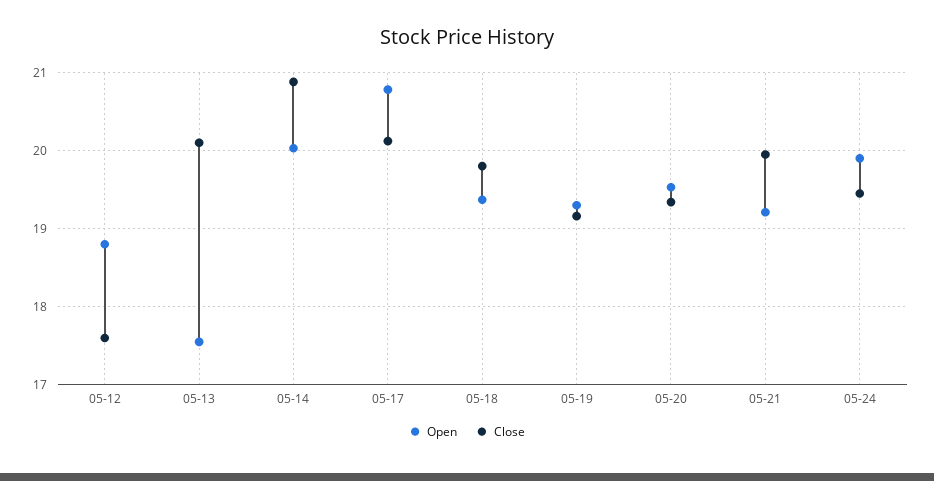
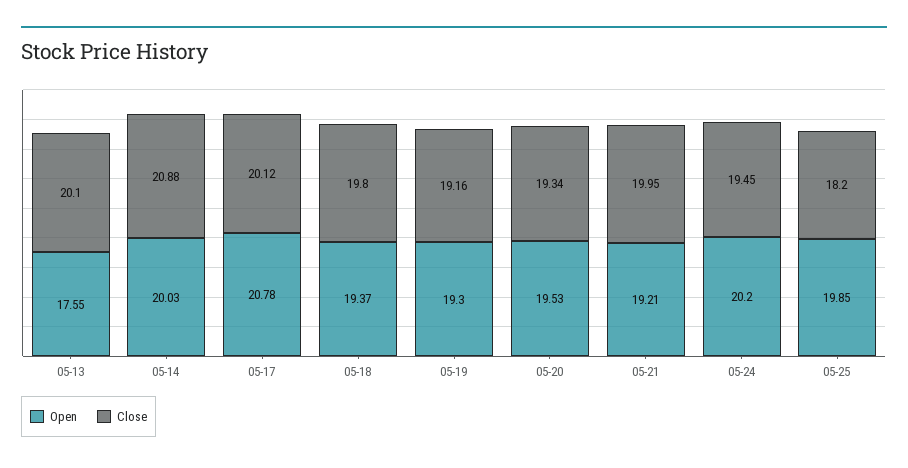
Open, 05-12: 18.8 -> none
Close, 05-12: 17.6 -> none
Open, 05-24: 19.9 -> 20.2
Open, 05-25: none -> 19.85
Close, 05-25: none -> 18.2

